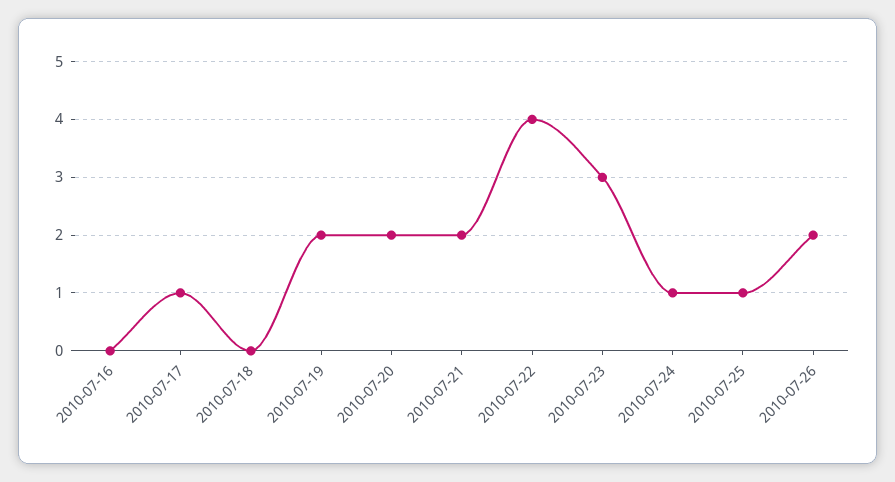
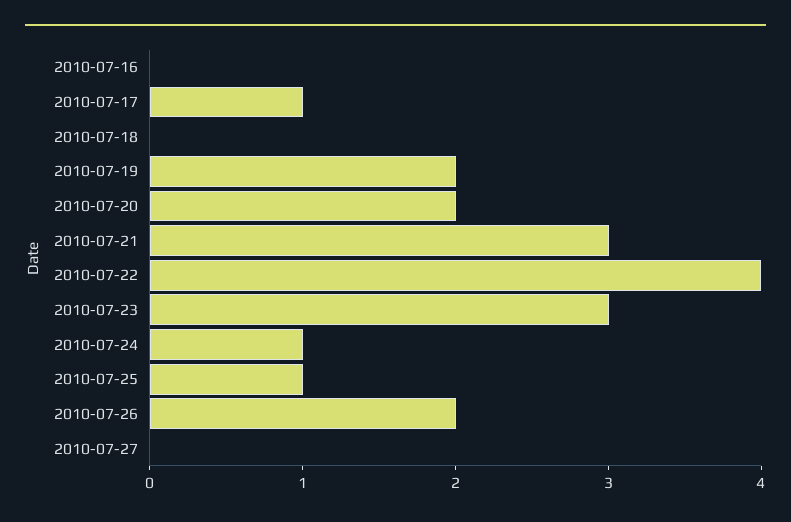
2010-07-21: 2 -> 3
2010-07-27: none -> 0

